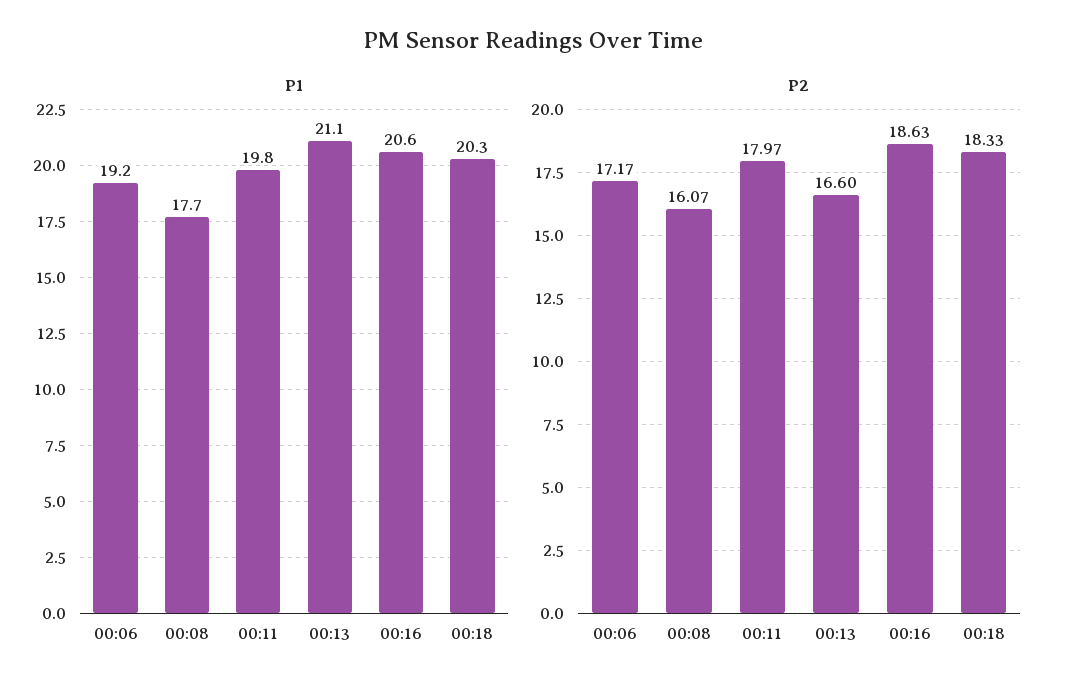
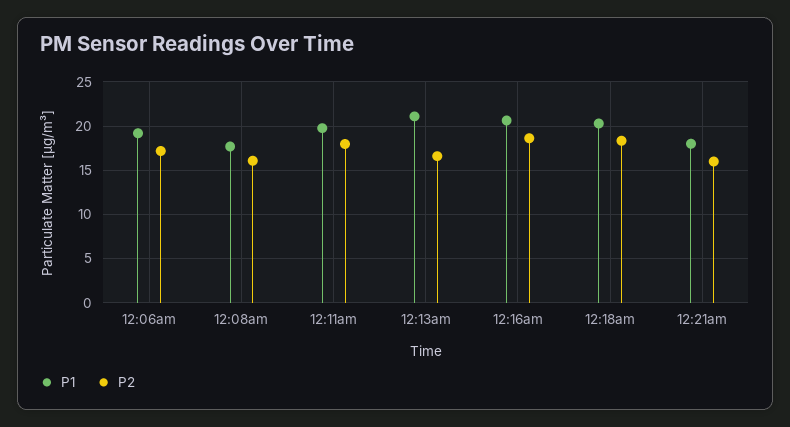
P1, 12:21am: none -> 18
P2, 12:21am: none -> 16

